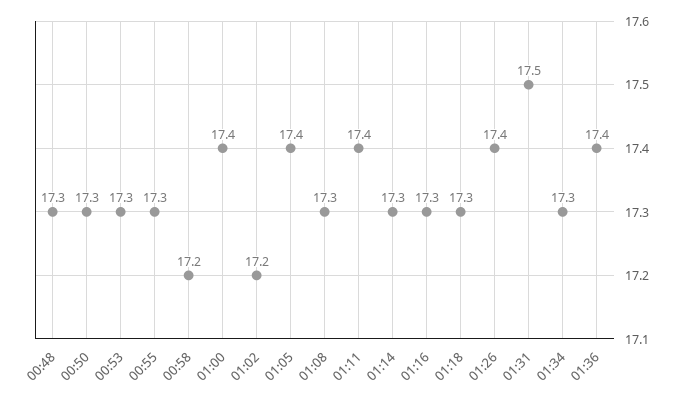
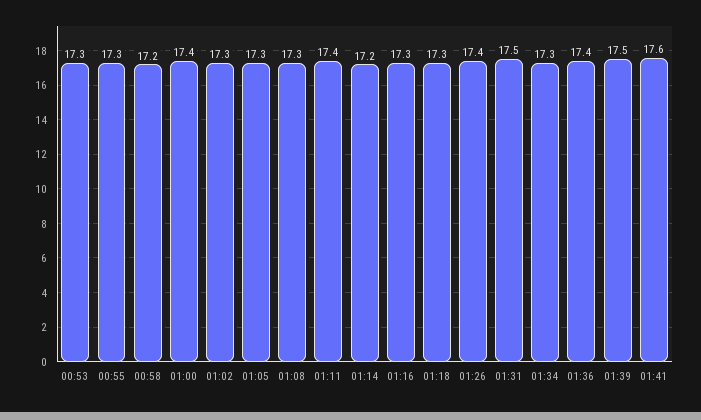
00:48: 17.3 -> none
00:50: 17.3 -> none
01:02: 17.2 -> 17.3
01:05: 17.4 -> 17.3
01:14: 17.3 -> 17.2
01:39: none -> 17.5
01:41: none -> 17.6

